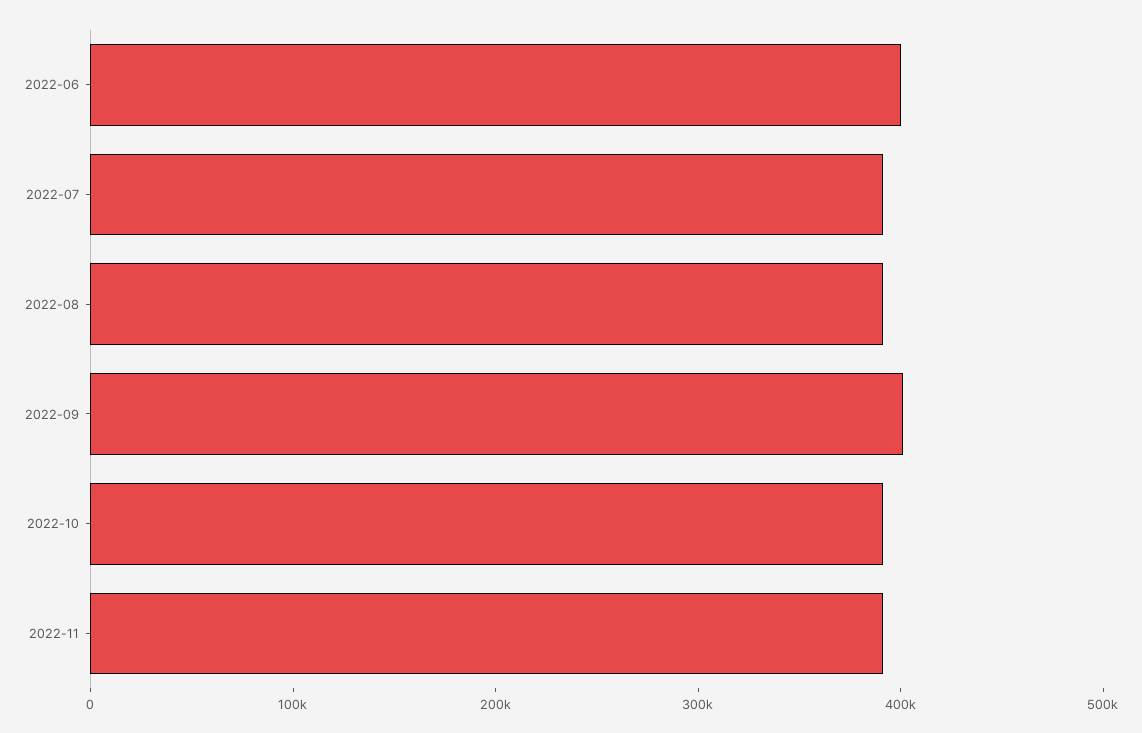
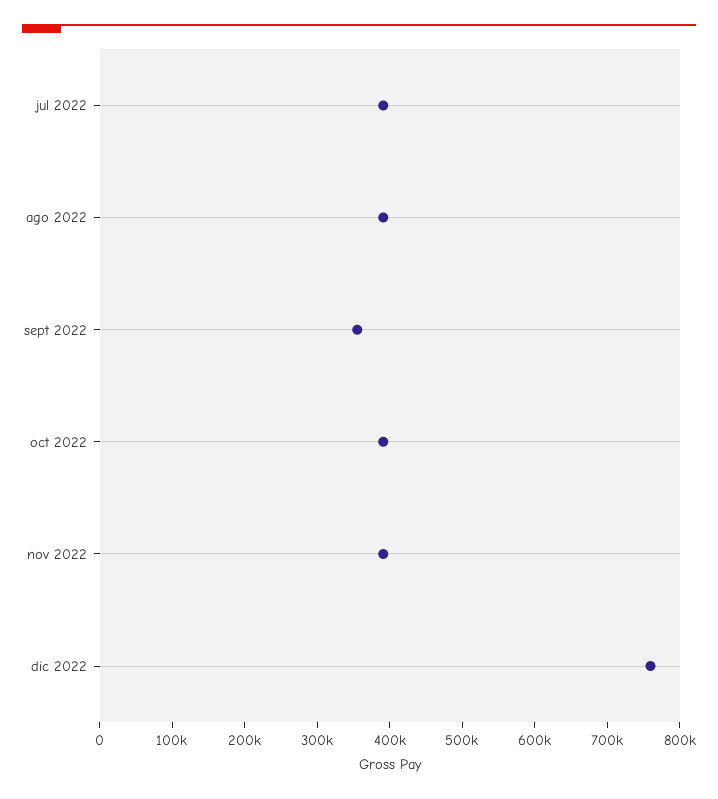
2022-06: 400000 -> none
2022-09: 400000 -> 360000
dic 2022: none -> 760000

